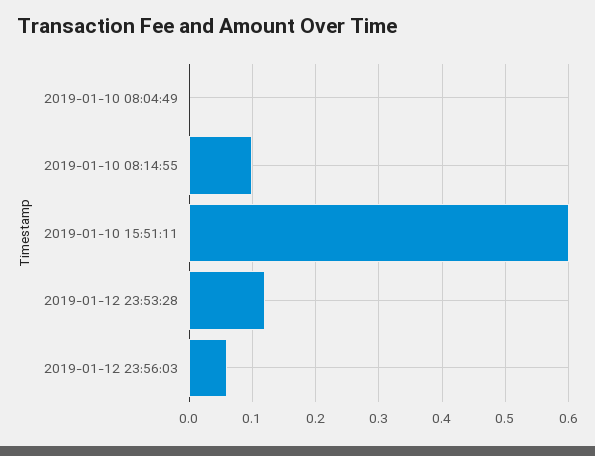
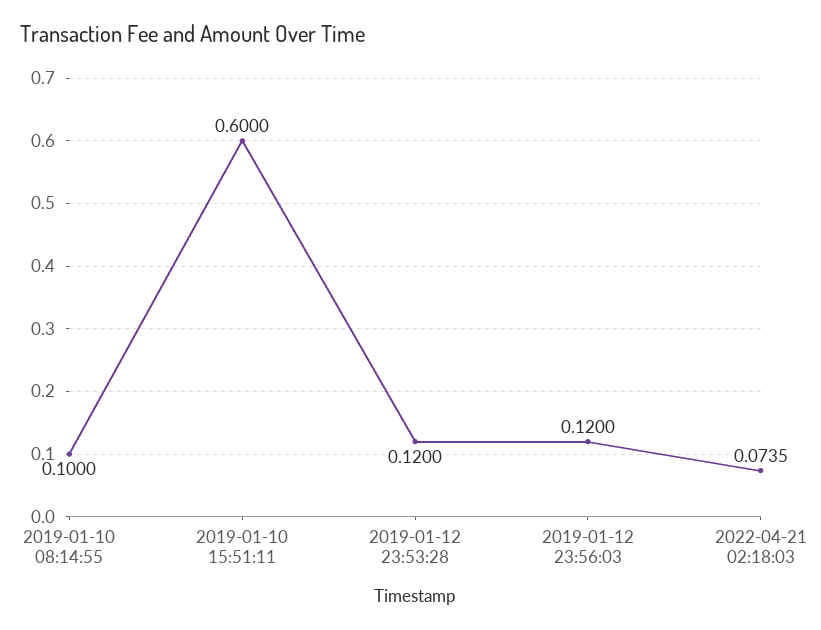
2019-01-10 08:04:49: 0 -> none
2019-01-12 23:56:03: 0.06 -> 0.12
2022-04-21 02:18:03: none -> 0.0735

